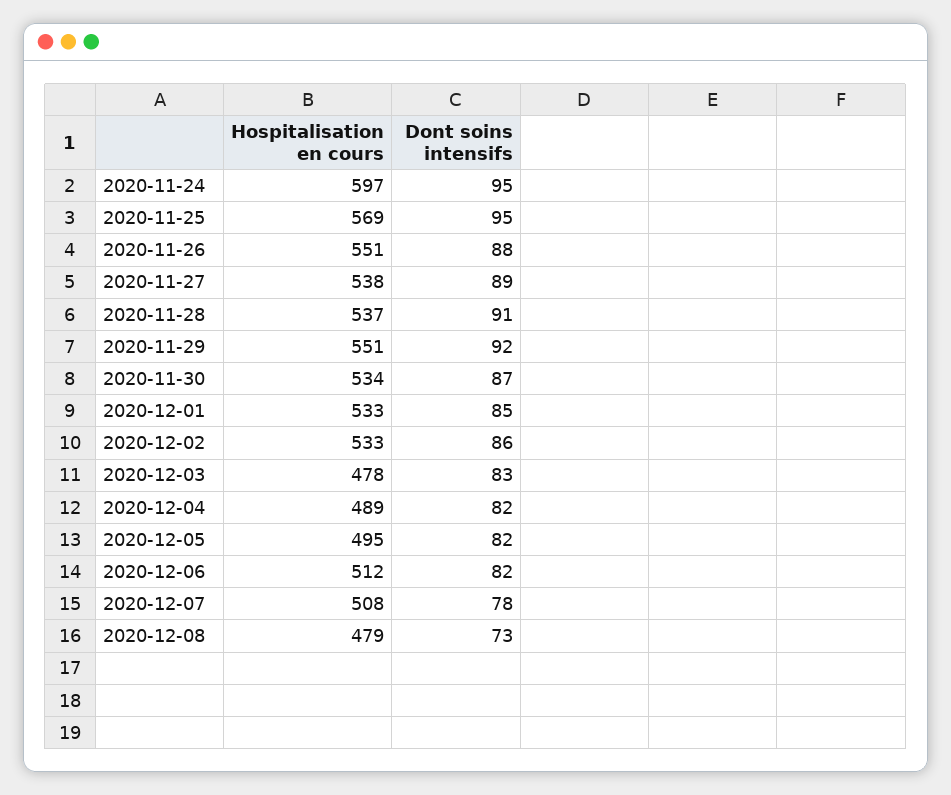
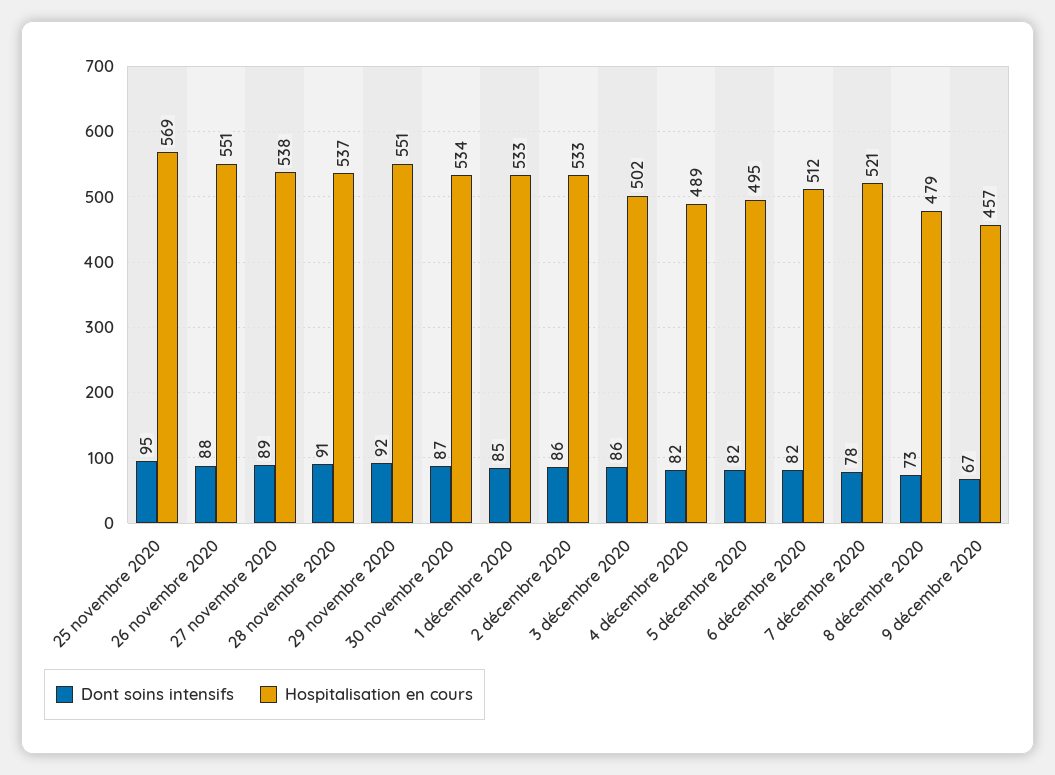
Hospitalisation en cours, 2020-11-24: 597 -> none
Dont soins intensifs, 2020-11-24: 95 -> none
Hospitalisation en cours, 2020-12-03: 478 -> 502
Dont soins intensifs, 2020-12-03: 83 -> 86
Hospitalisation en cours, 2020-12-07: 508 -> 521
Dont soins intensifs, 9 décembre 2020: none -> 67
Hospitalisation en cours, 9 décembre 2020: none -> 457

